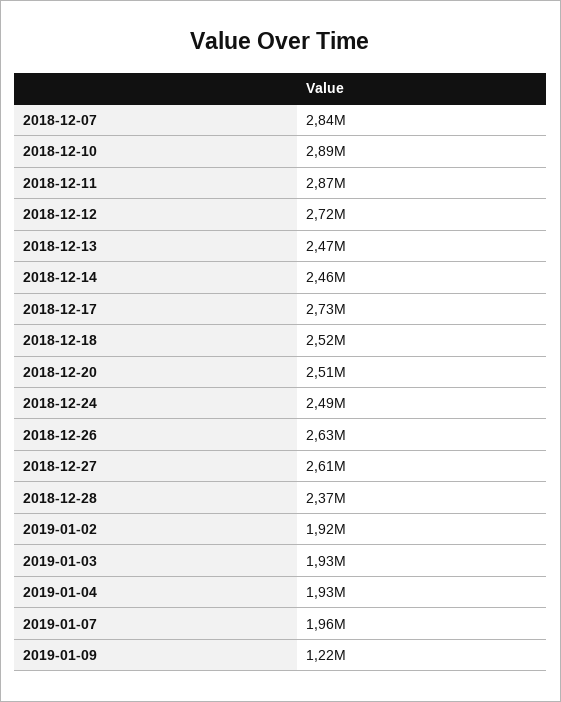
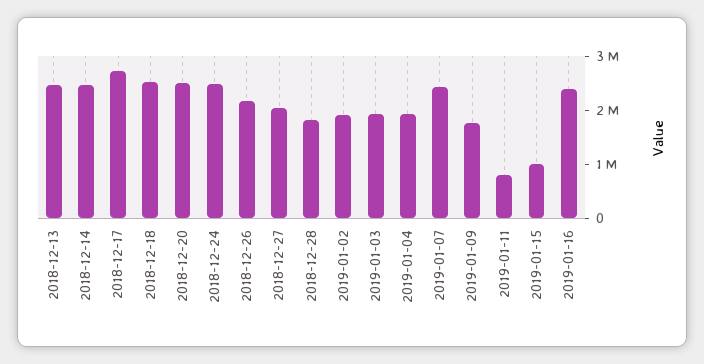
2018-12-07: 2840000 -> none
2018-12-10: 2890000 -> none
2018-12-11: 2870000 -> none
2018-12-12: 2720000 -> none
2018-12-26: 2630000 -> 2200000
2018-12-27: 2610000 -> 2000000
2018-12-28: 2370000 -> 1800000
2019-01-07: 1960000 -> 2400000
2019-01-09: 1220000 -> 1800000
2019-01-11: none -> 800000
2019-01-15: none -> 1000000
2019-01-16: none -> 2400000

